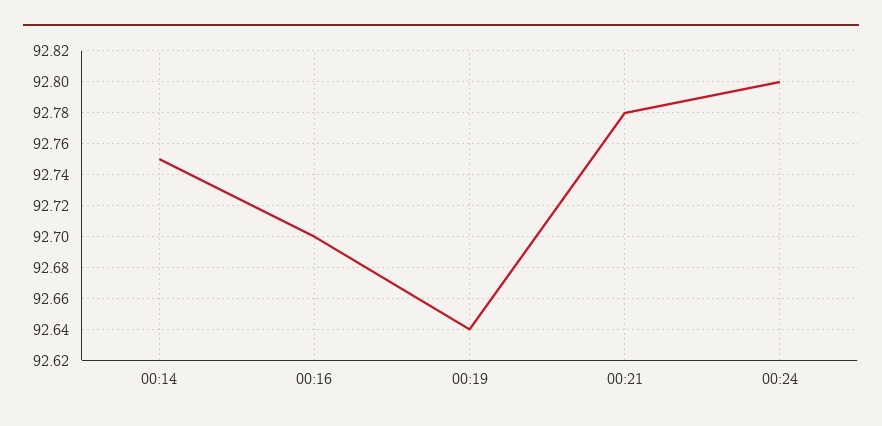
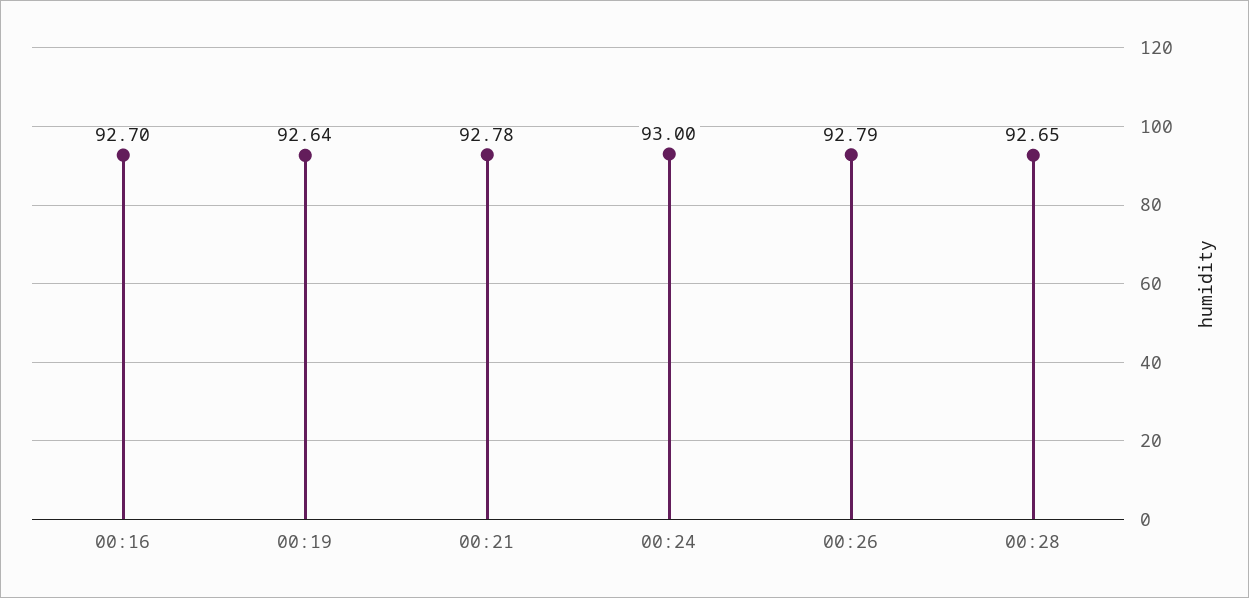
00:14: 92.75 -> none
00:24: 92.8 -> 93
00:26: none -> 92.79
00:28: none -> 92.65

